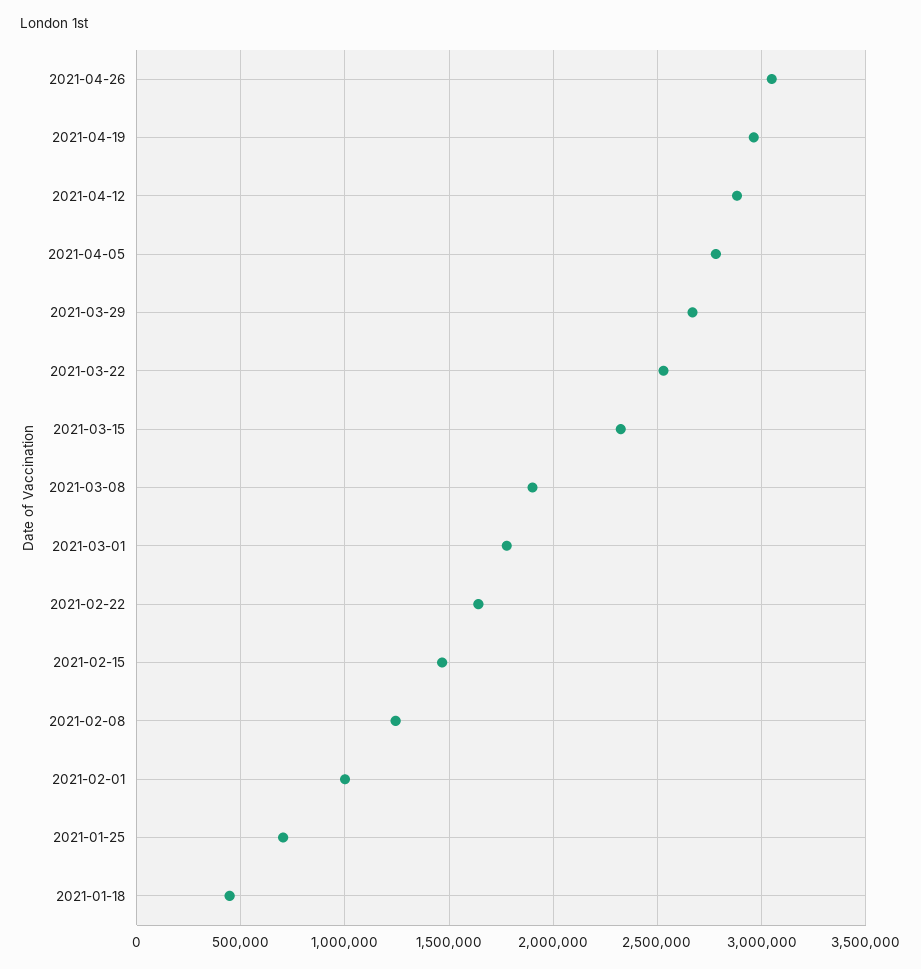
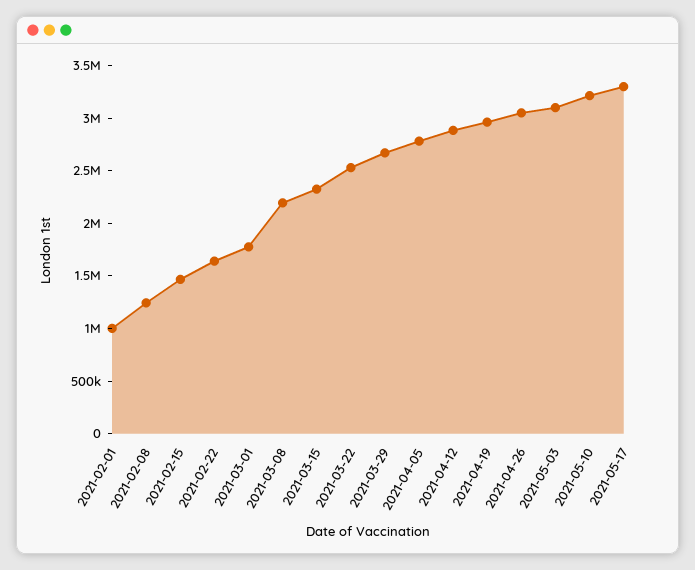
2021-03-08: 1900000 -> 2200000
2021-01-25: 700000 -> none
2021-01-18: 450000 -> none
2021-05-03: none -> 3100000
2021-05-10: none -> 3200000
2021-05-17: none -> 3300000

